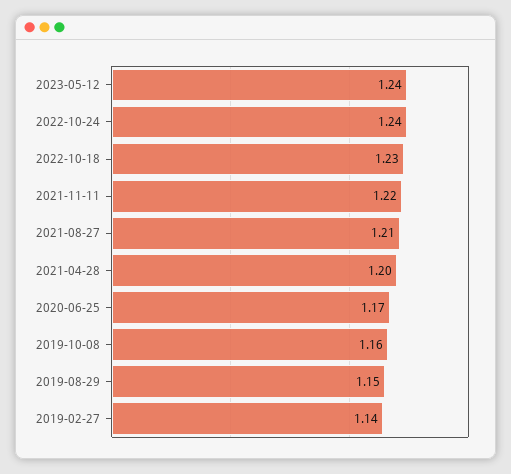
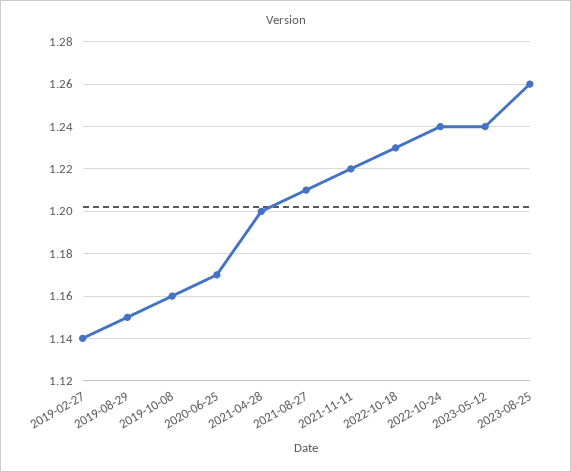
2023-08-25: none -> 1.26

